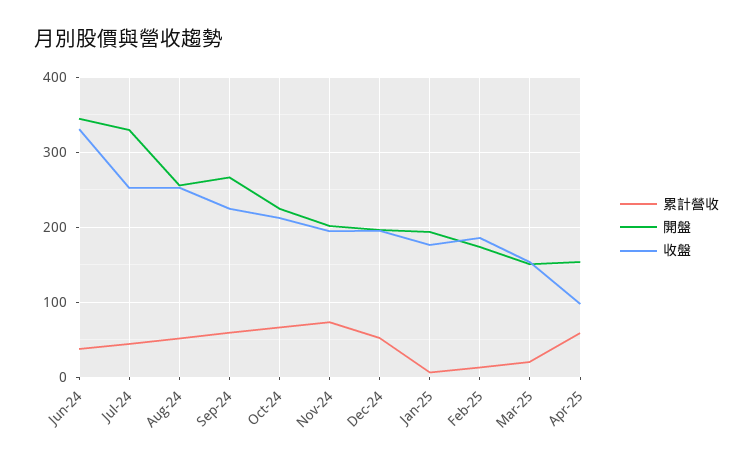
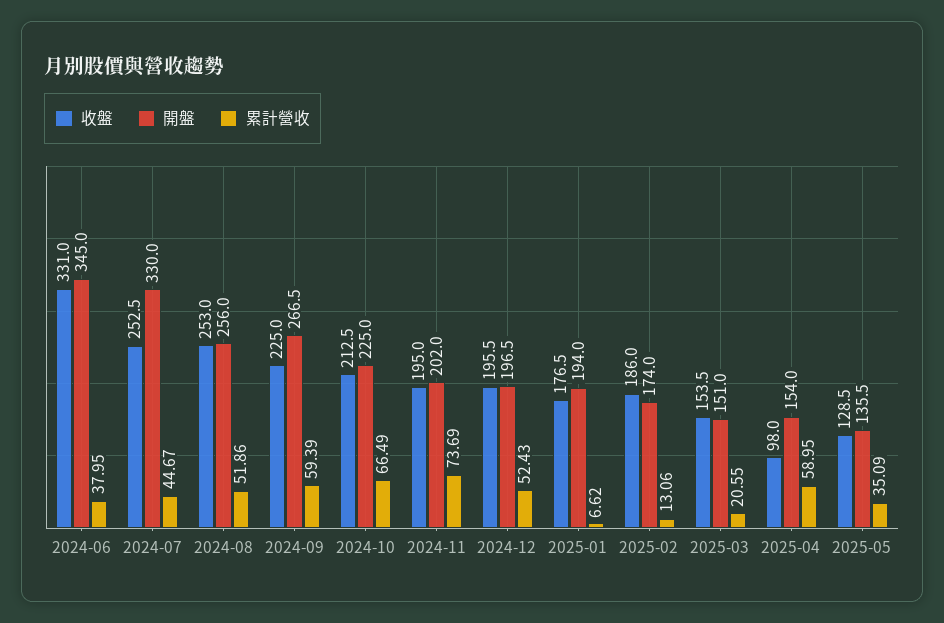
收盤, 2025-05: none -> 128.5
開盤, 2025-05: none -> 135.5
累計營收, 2025-05: none -> 35.09

